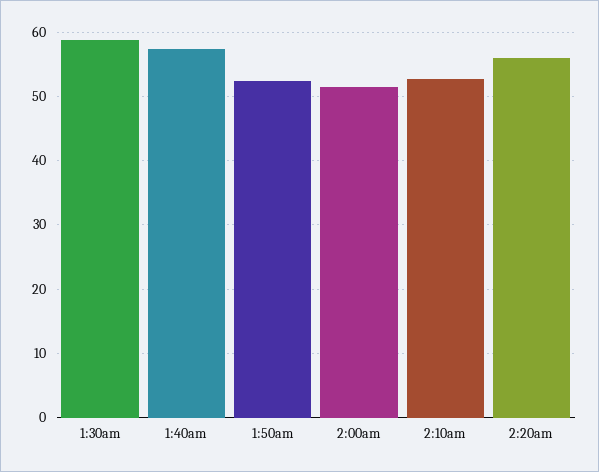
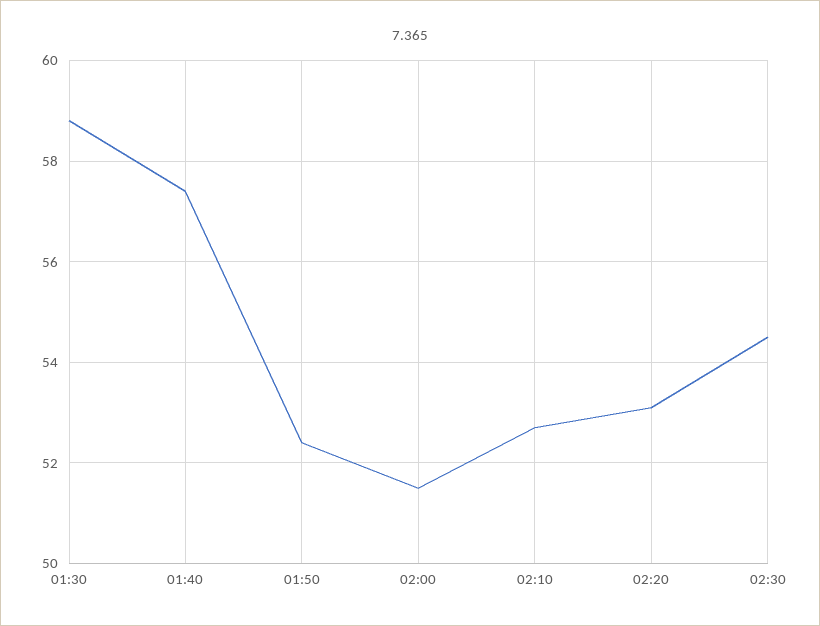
2:20am: 56 -> 53
02:30: none -> 54.5

